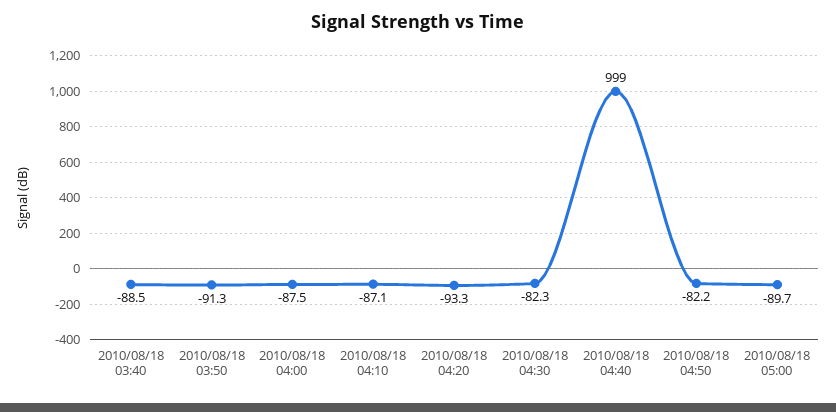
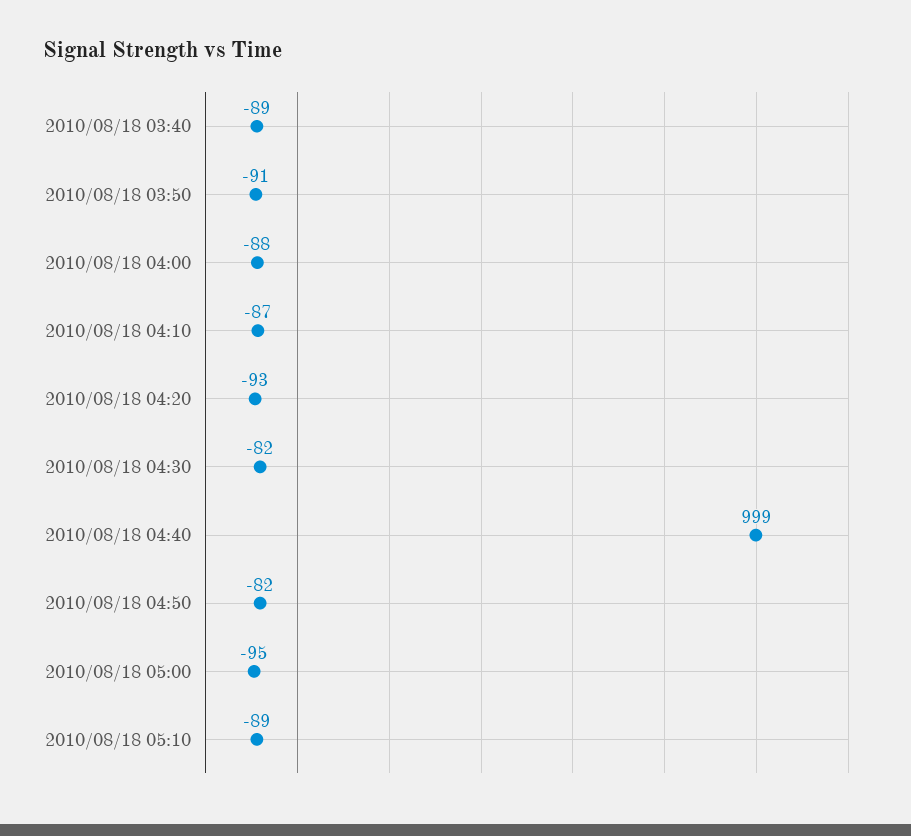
2010/08/18 05:00: -89.7 -> -95
2010/08/18 05:10: none -> -89

